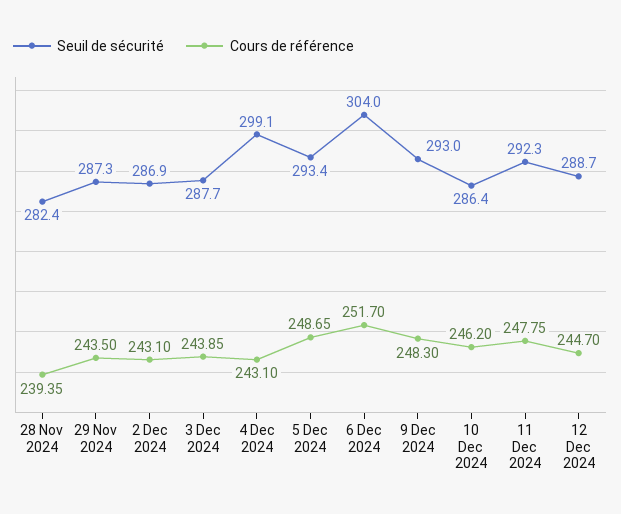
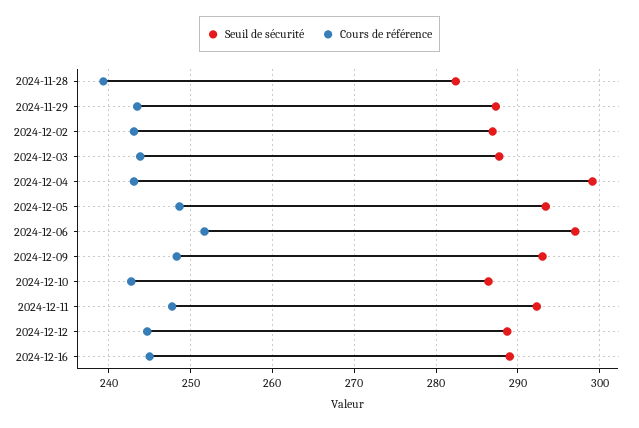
Seuil de sécurité, 6 Dec 2024: 304 -> 297
Cours de référence, 10 Dec 2024: 246.2 -> 243
Seuil de sécurité, 2024-12-16: none -> 289
Cours de référence, 2024-12-16: none -> 245

